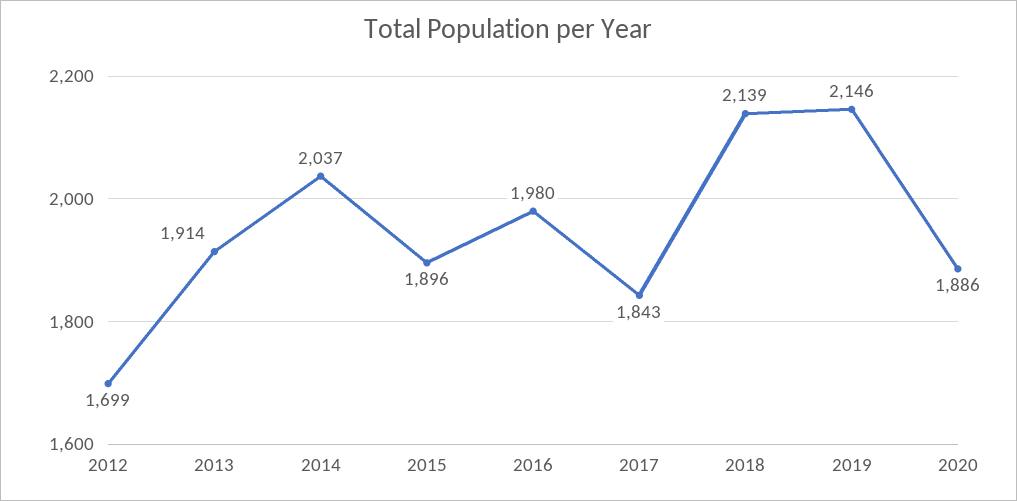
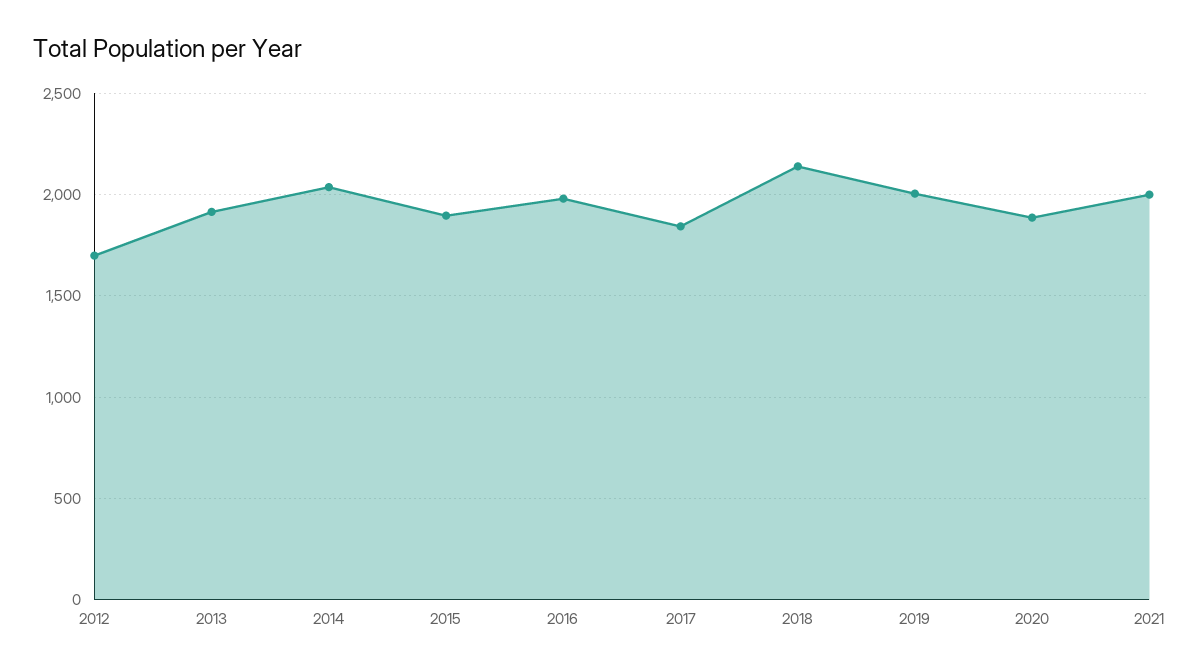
2019: 2146 -> 2000
2021: none -> 2000

